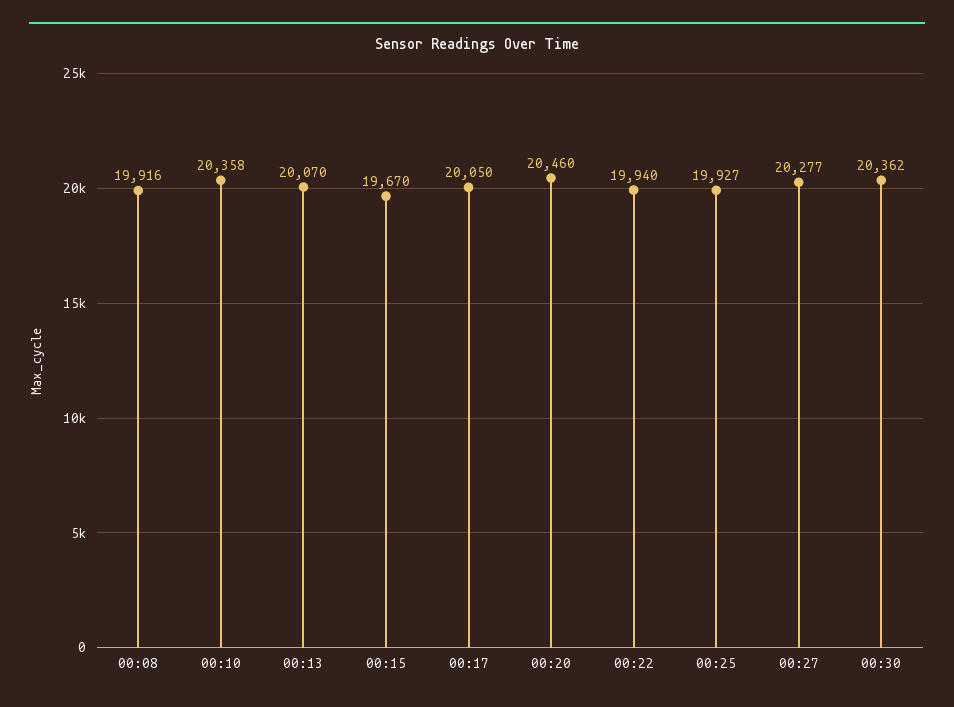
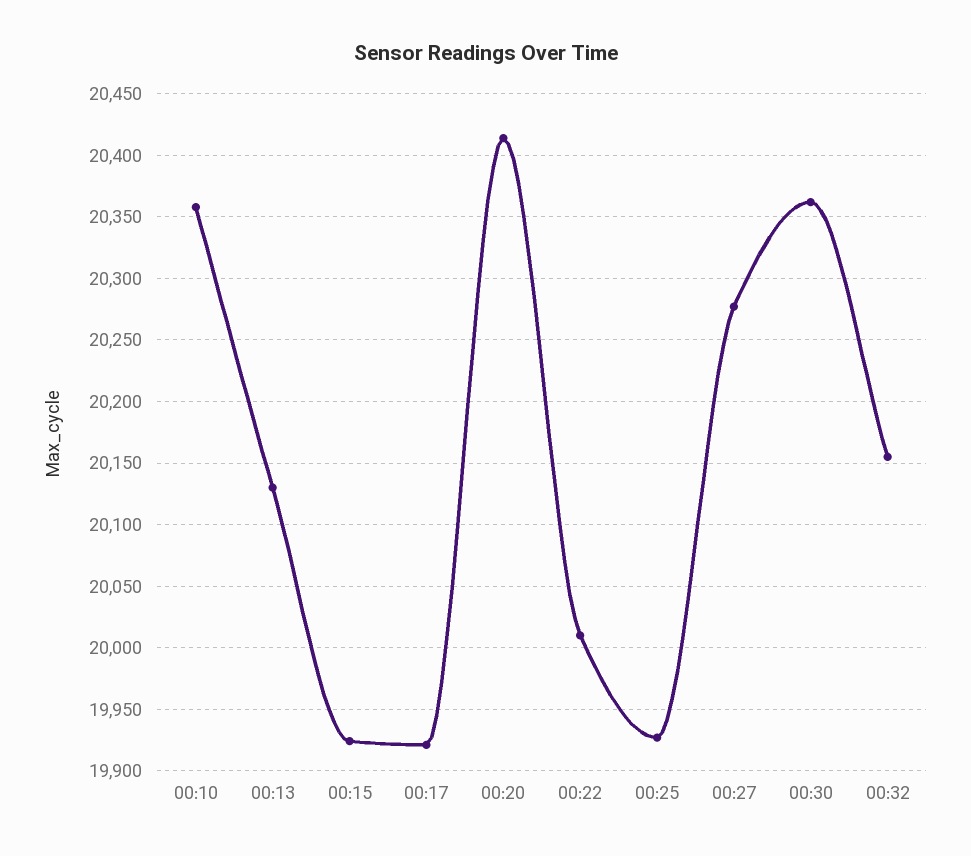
00:08: 19916 -> none
00:13: 20070 -> 20130
00:15: 19670 -> 19925
00:17: 20050 -> 19920
00:20: 20460 -> 20415
00:22: 19940 -> 20010
00:32: none -> 20155

